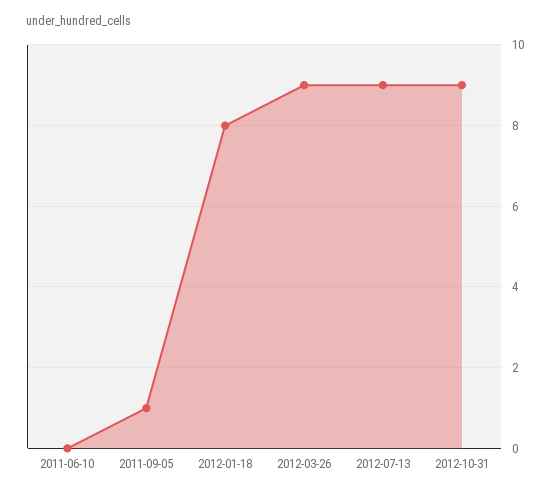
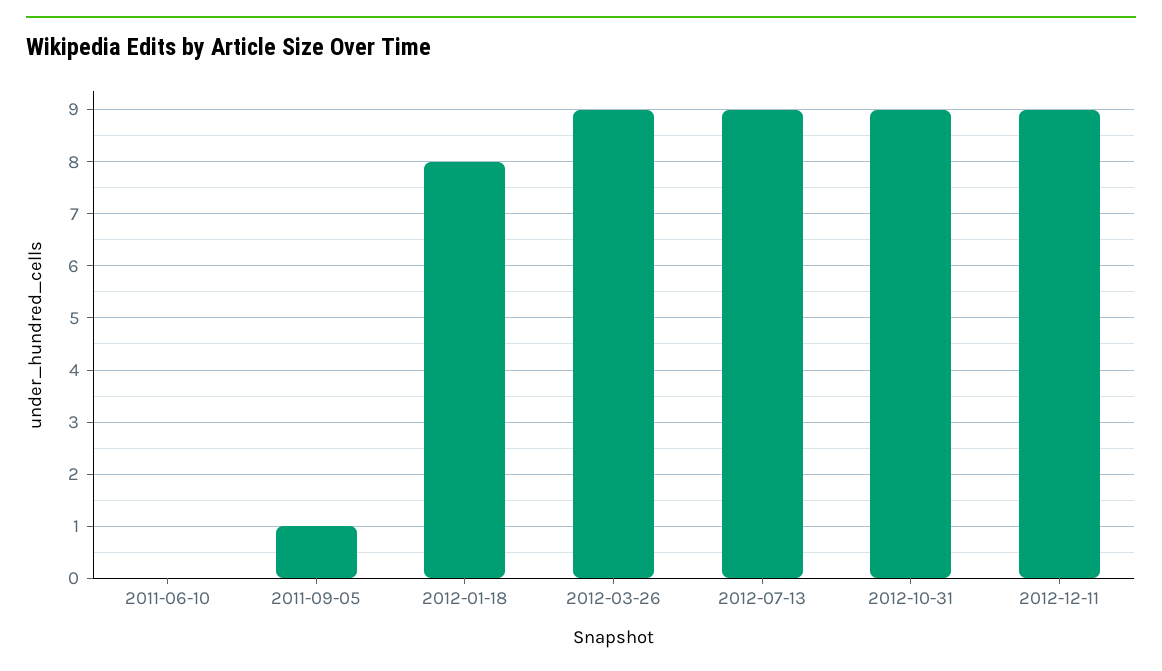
2012-12-11: none -> 9

